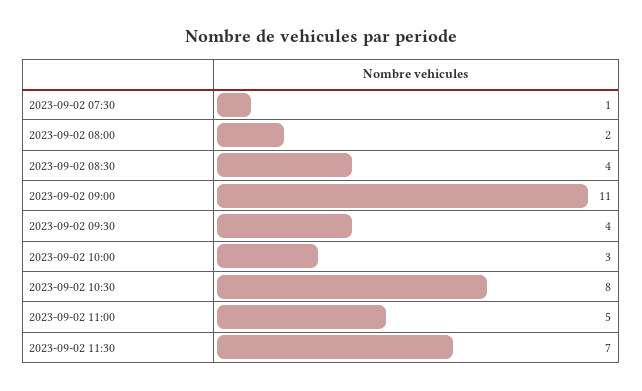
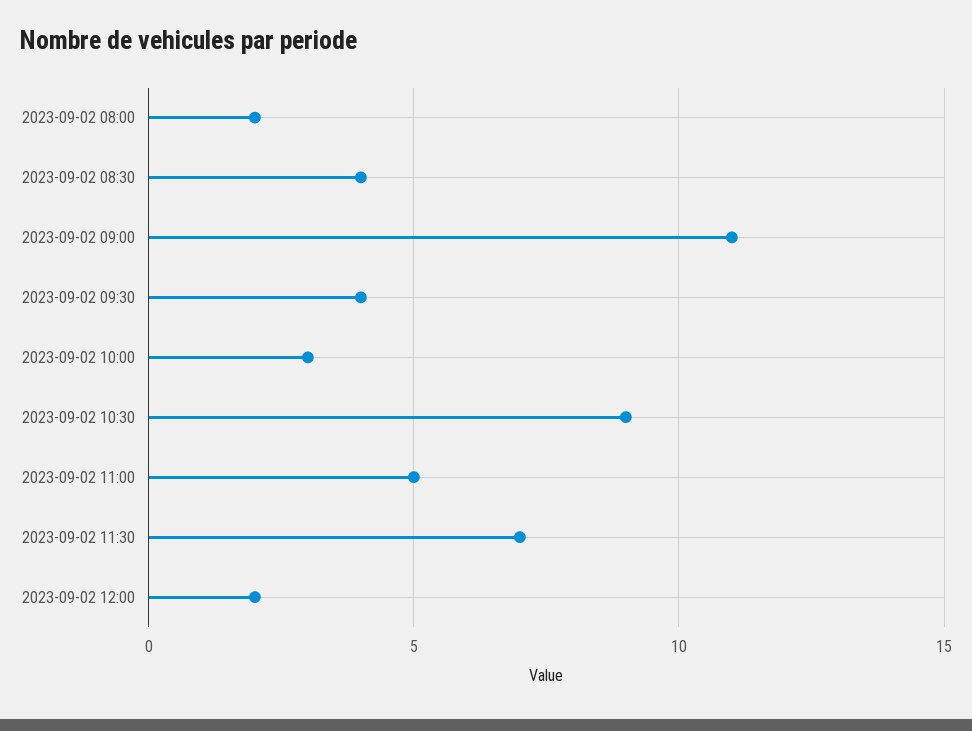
2023-09-02 07:30: 1 -> none
2023-09-02 10:30: 8 -> 9
2023-09-02 12:00: none -> 2

